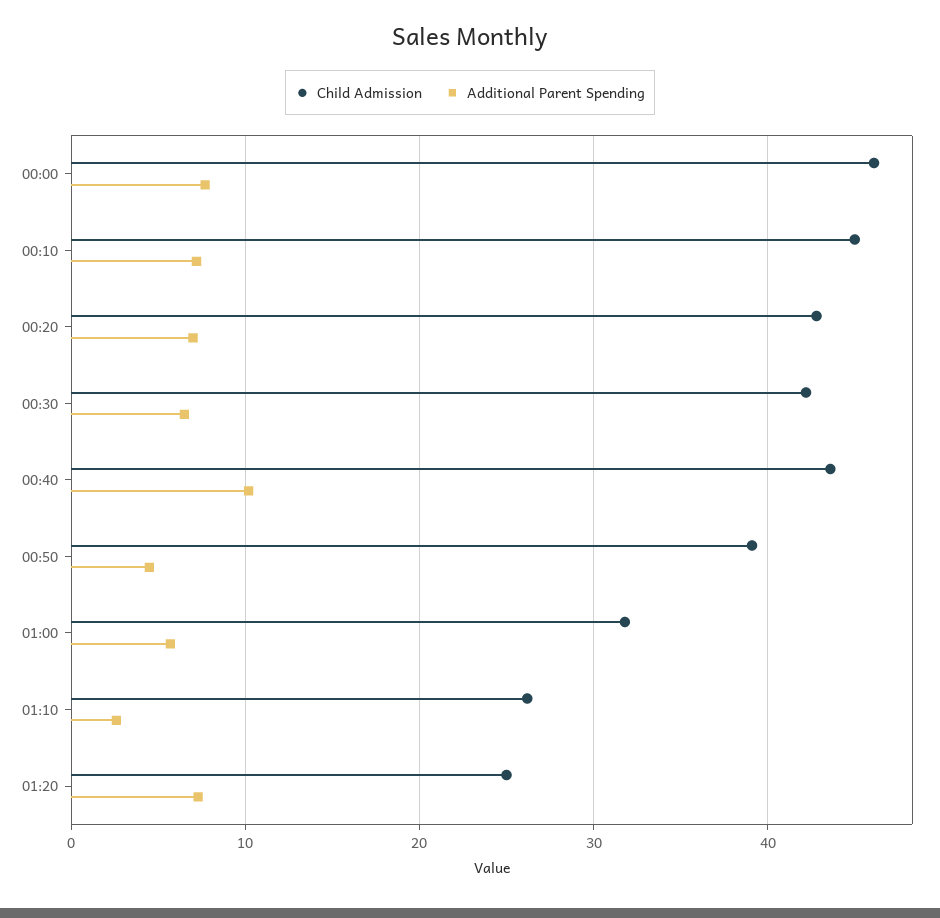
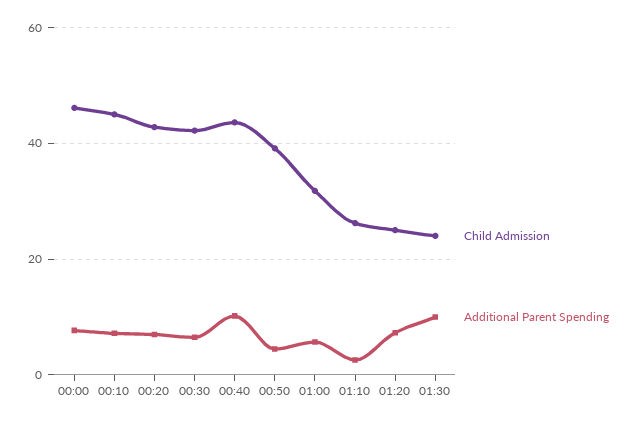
Child Admission, 01:30: none -> 24
Additional Parent Spending, 01:30: none -> 10

